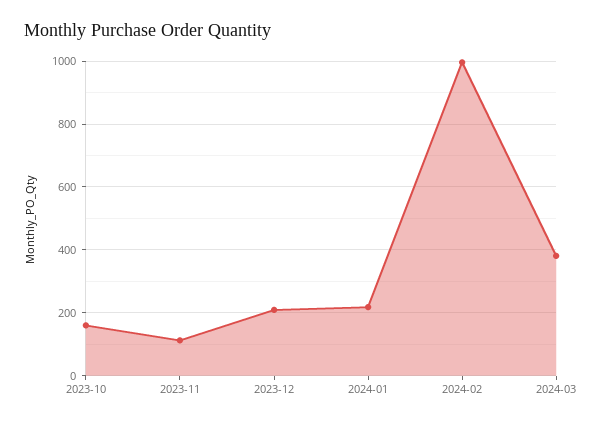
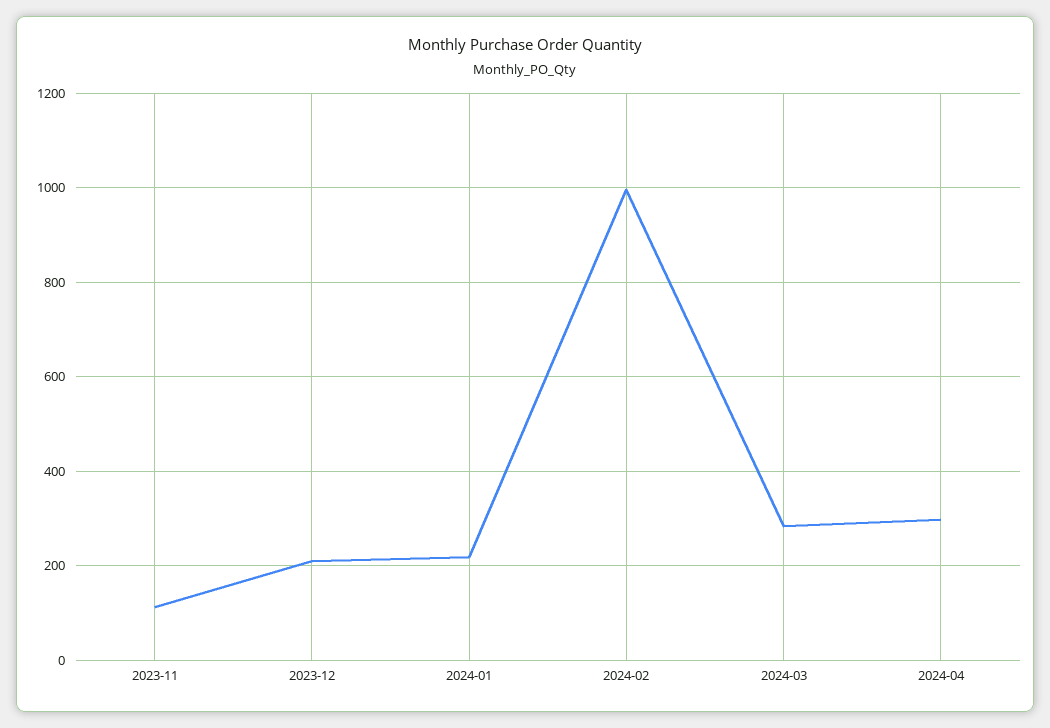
2023-10: 160 -> none
2024-03: 380 -> 280
2024-04: none -> 300

